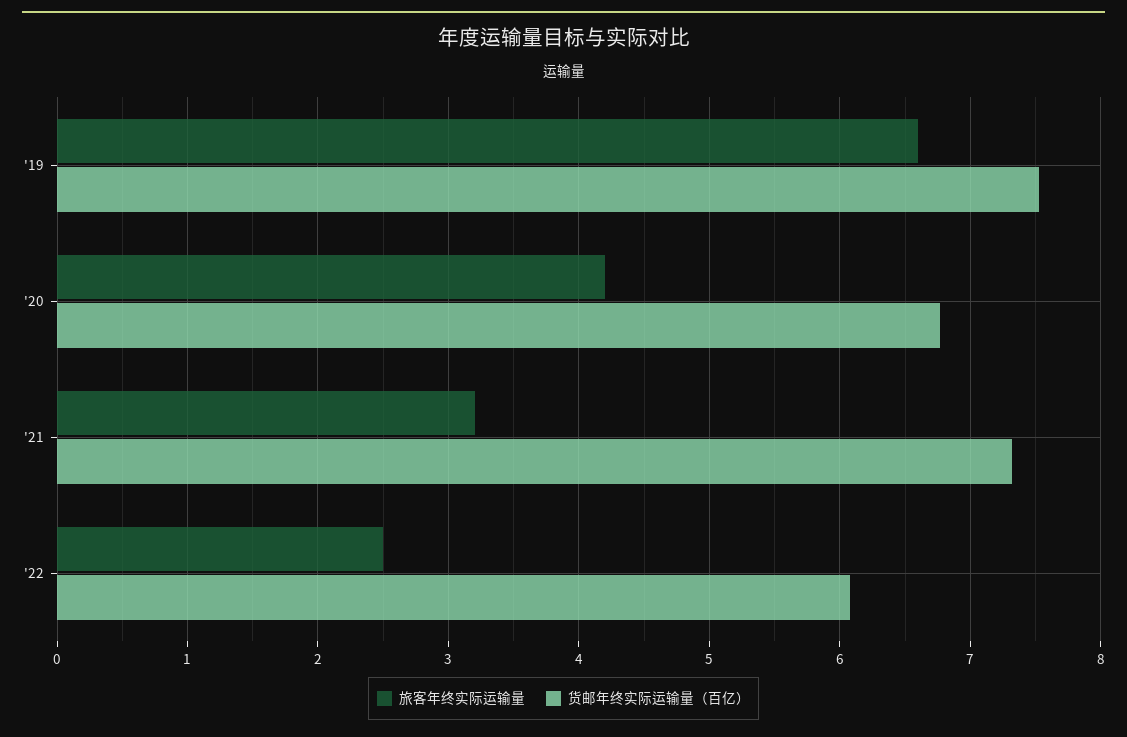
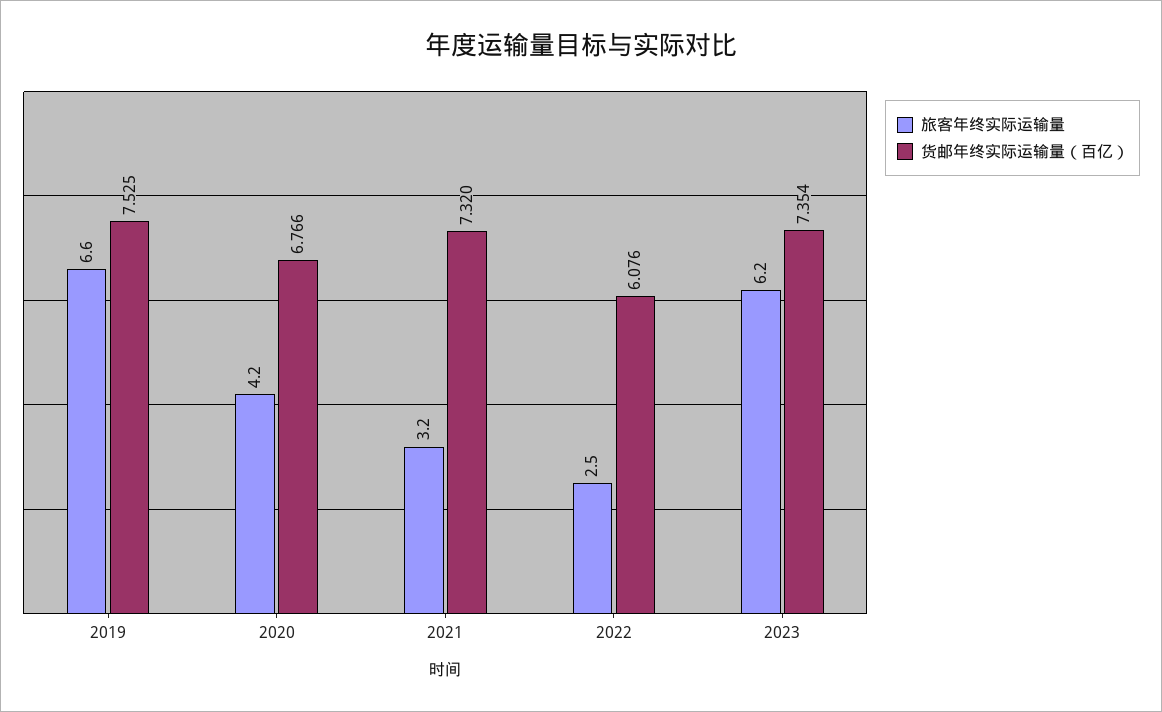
旅客年终实际运输量, 2023: none -> 6.2
货邮年终实际运输量（百亿）, 2023: none -> 7.354

